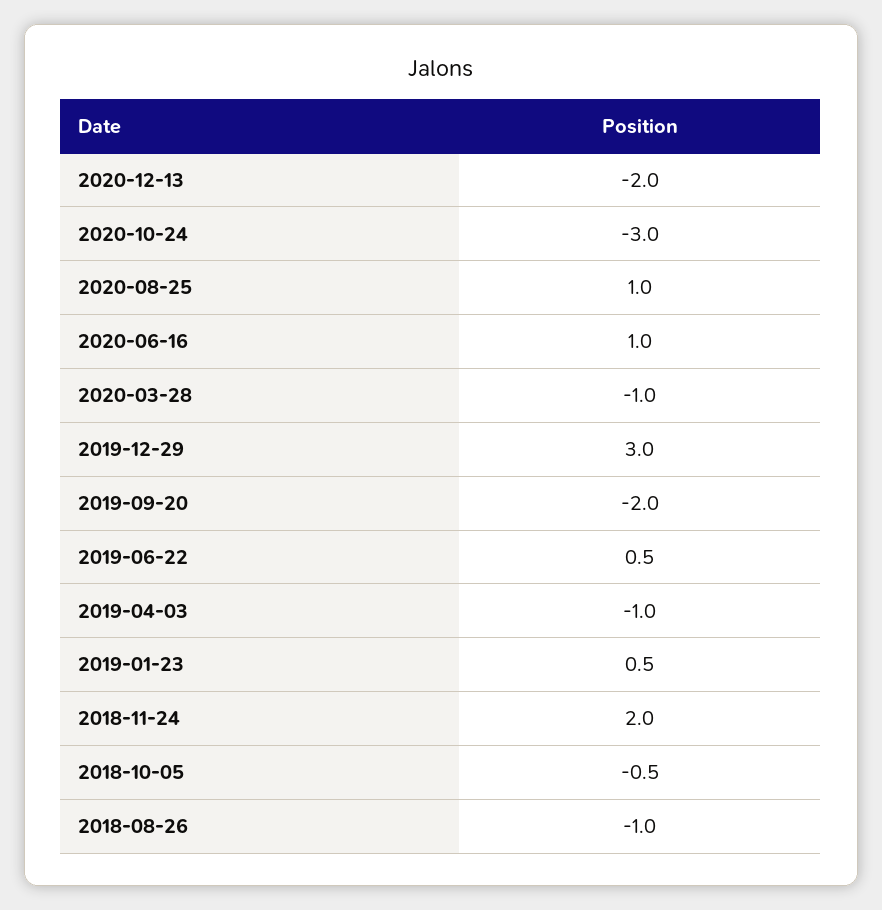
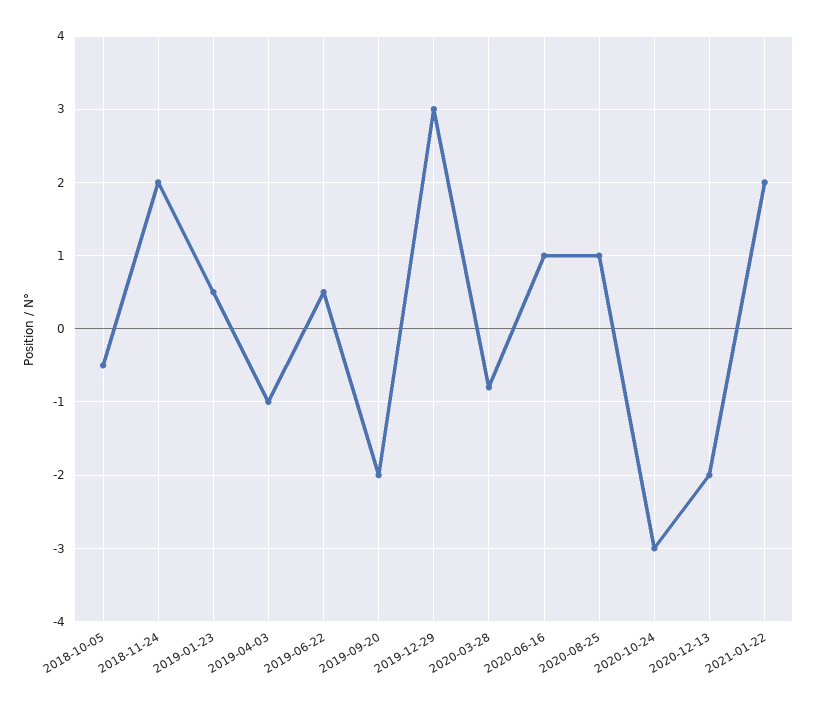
2020-03-28: -1 -> -0.8
2018-08-26: -1 -> none
2021-01-22: none -> 2

